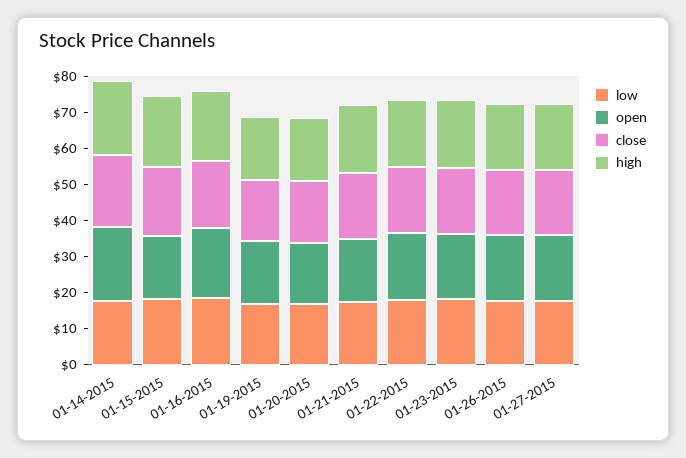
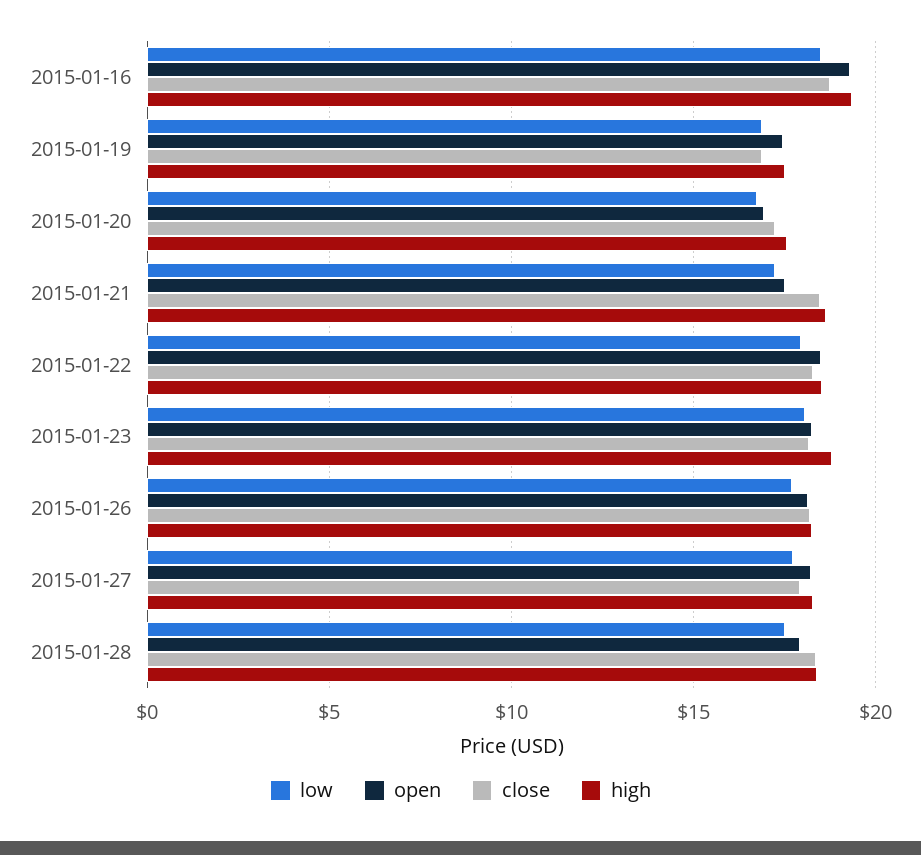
low, 01-14-2015: 17.5 -> none
open, 01-14-2015: 20 -> none
close, 01-14-2015: 20 -> none
high, 01-14-2015: 20 -> none
low, 01-15-2015: 17.5 -> none
open, 01-15-2015: 17.5 -> none
close, 01-15-2015: 20 -> none
high, 01-15-2015: 20 -> none
low, 2015-01-28: none -> 17.5
open, 2015-01-28: none -> 18
close, 2015-01-28: none -> 18.5
high, 2015-01-28: none -> 18.5

